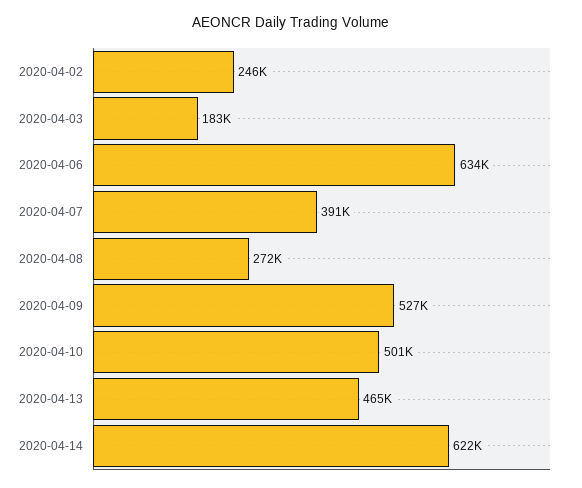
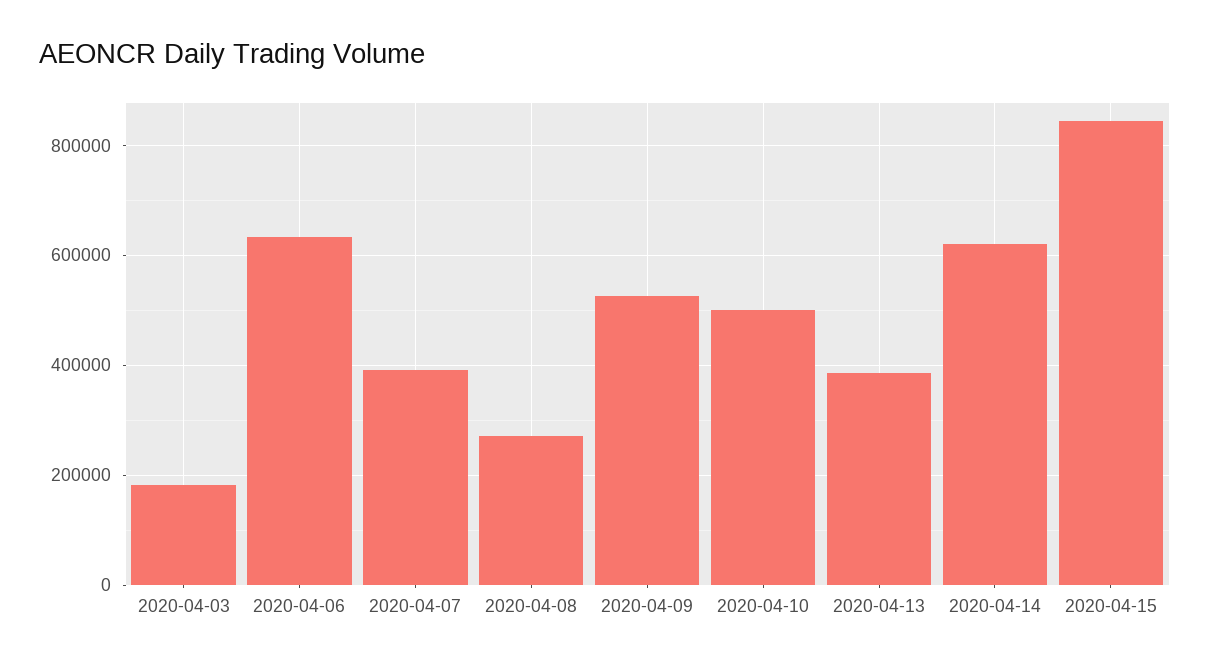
2020-04-02: 246000 -> none
2020-04-13: 465000 -> 380000
2020-04-15: none -> 840000

